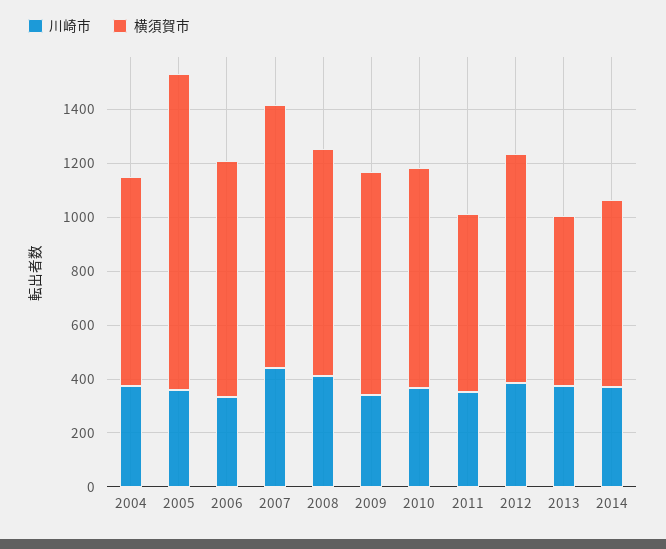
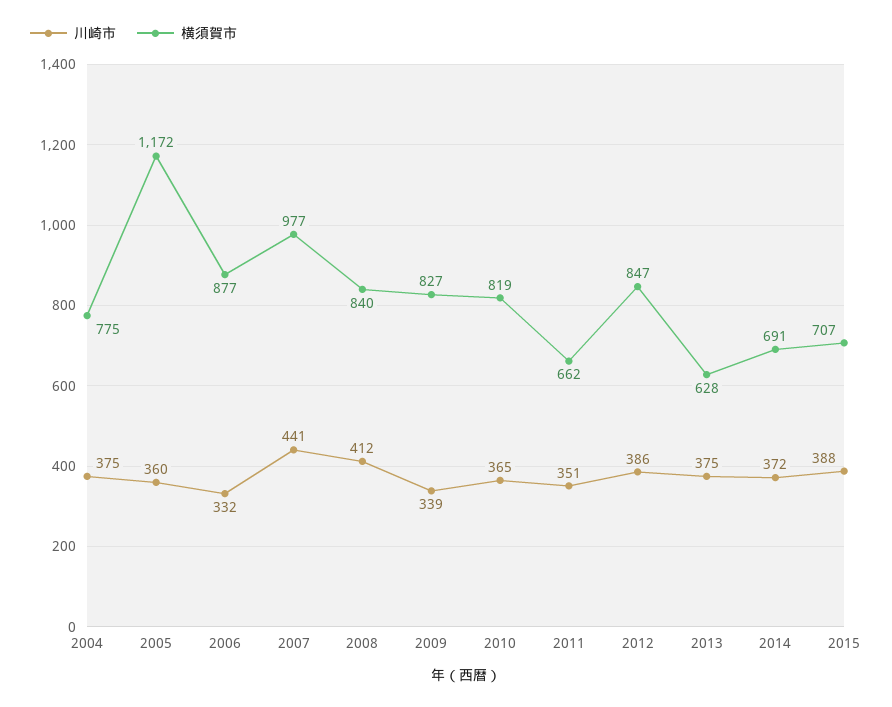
川崎市, 2015: none -> 388
横須賀市, 2015: none -> 707

